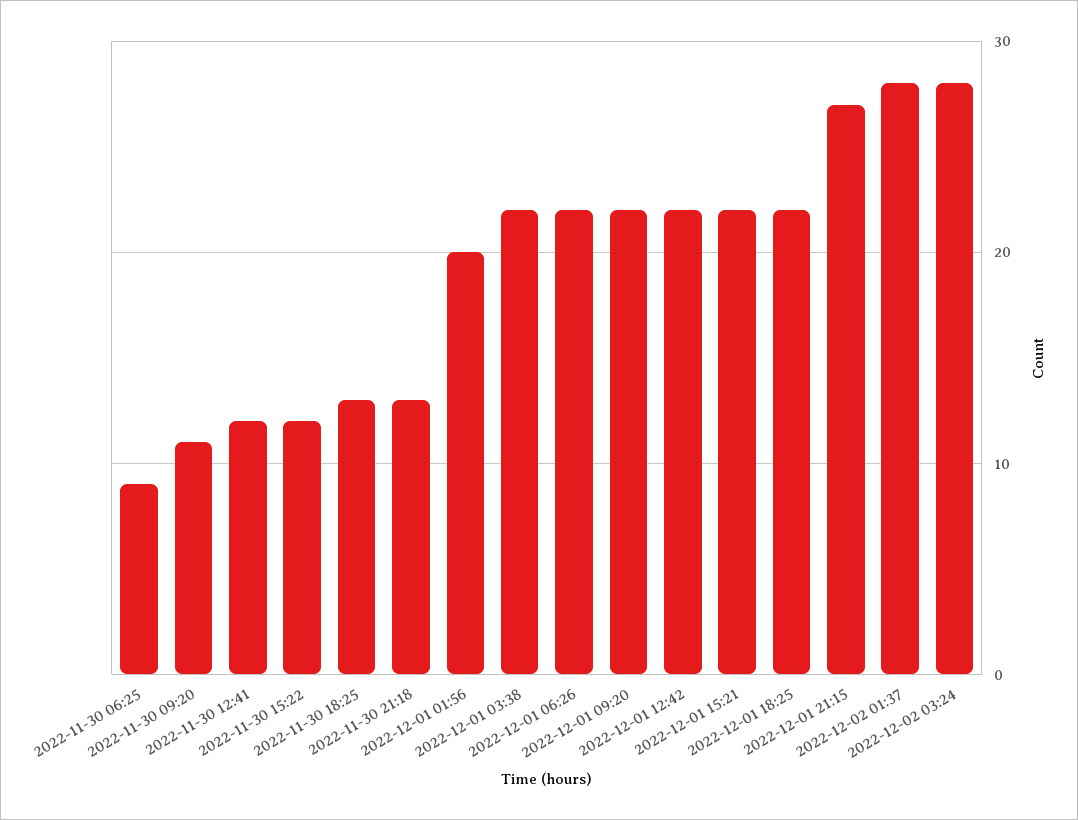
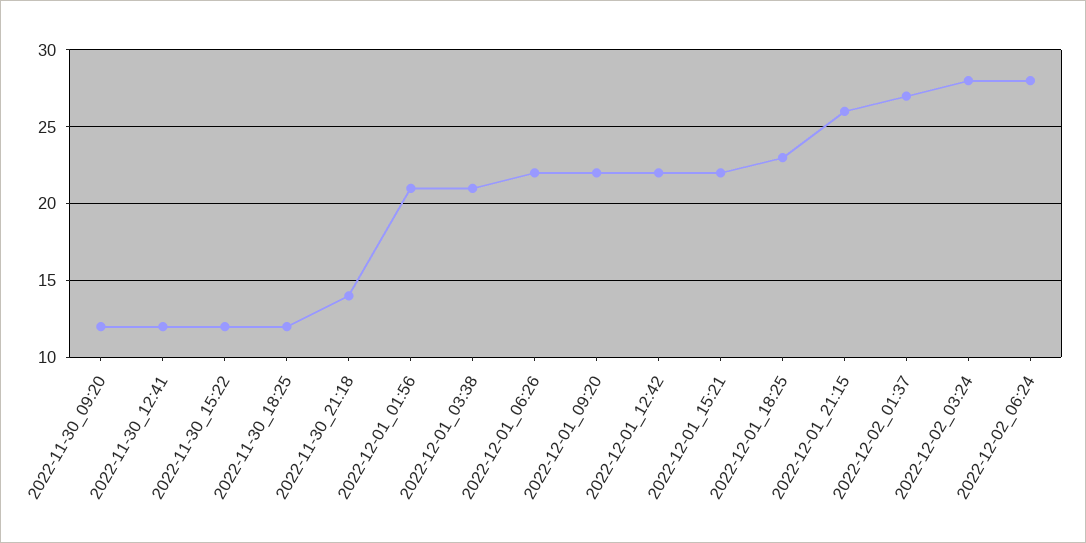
2022-11-30 06:25: 9 -> none
2022-11-30 09:20: 11 -> 12
2022-11-30 18:25: 13 -> 12
2022-11-30 21:18: 13 -> 14
2022-12-01 01:56: 20 -> 21
2022-12-01 03:38: 22 -> 21
2022-12-01 18:25: 22 -> 23
2022-12-01 21:15: 27 -> 26
2022-12-02 01:37: 28 -> 27
2022-12-02_06:24: none -> 28

